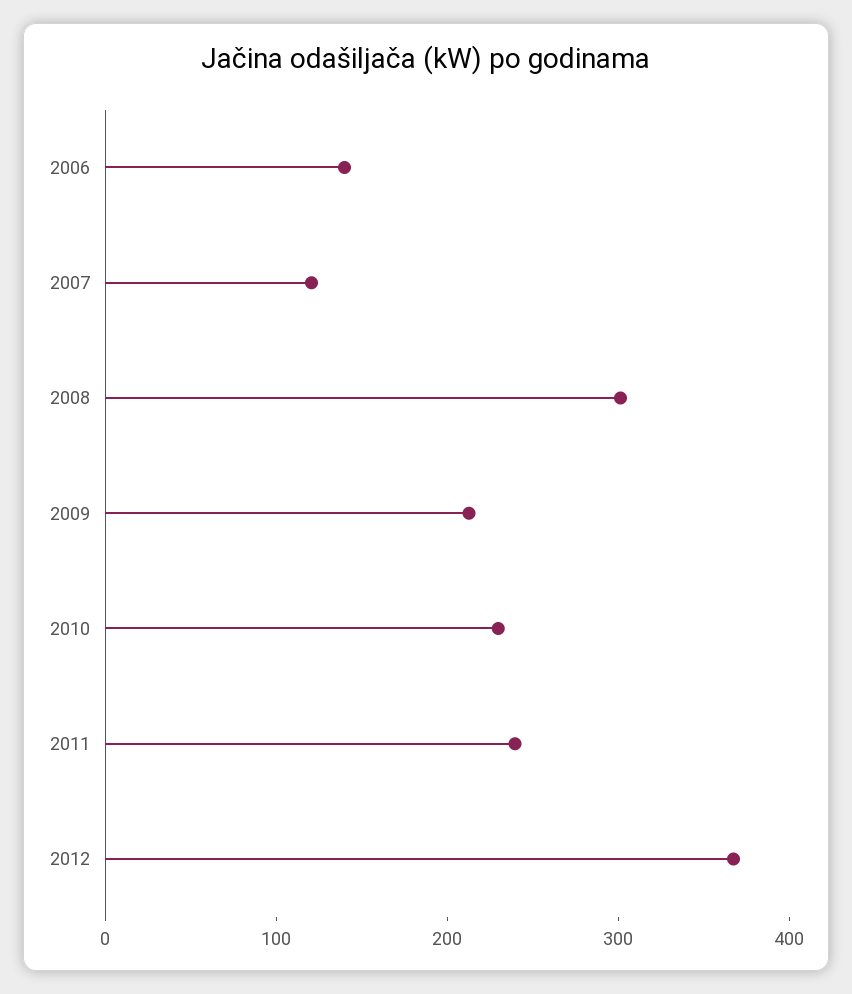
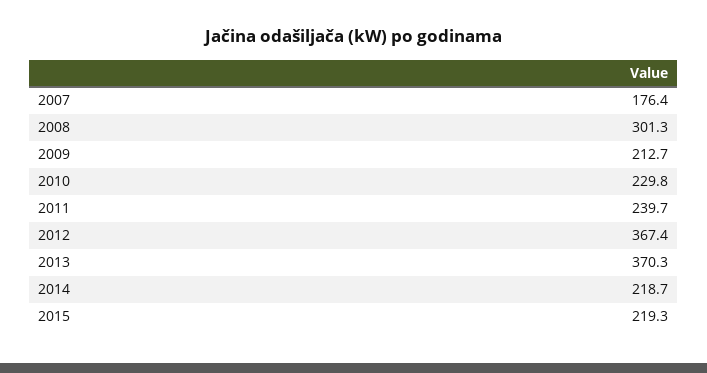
2006: 140 -> none
2007: 120 -> 176.4
2013: none -> 370.3
2014: none -> 218.7
2015: none -> 219.3

